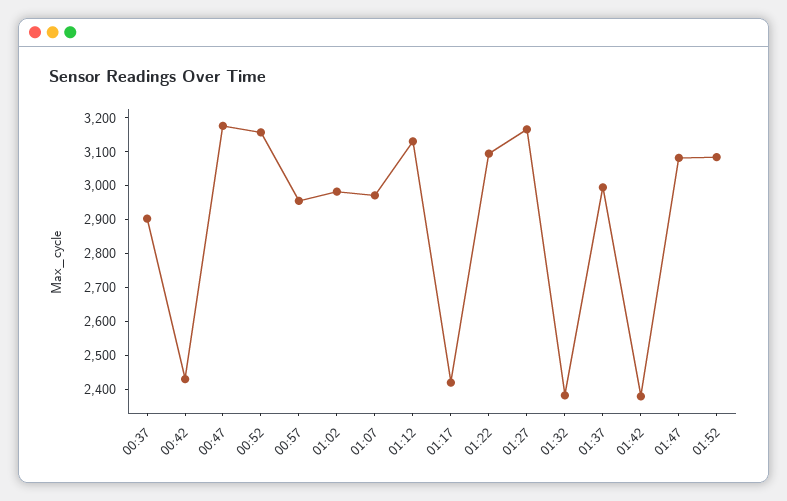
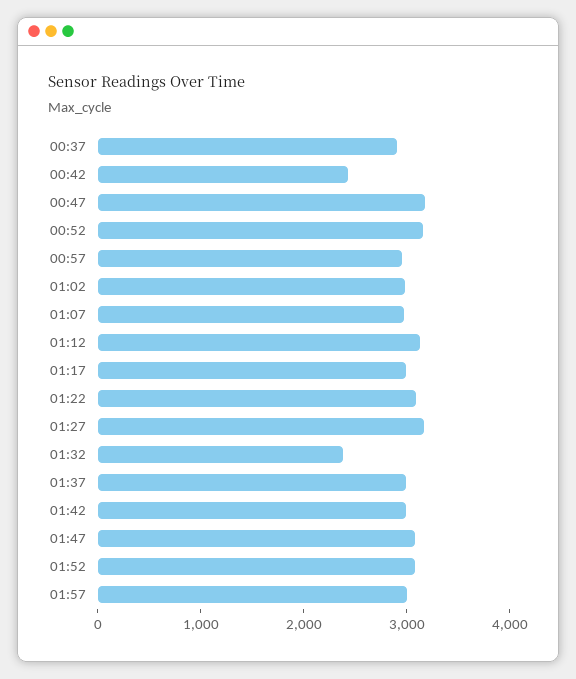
01:17: 2425 -> 3000
01:42: 2375 -> 3000
01:57: none -> 3000

